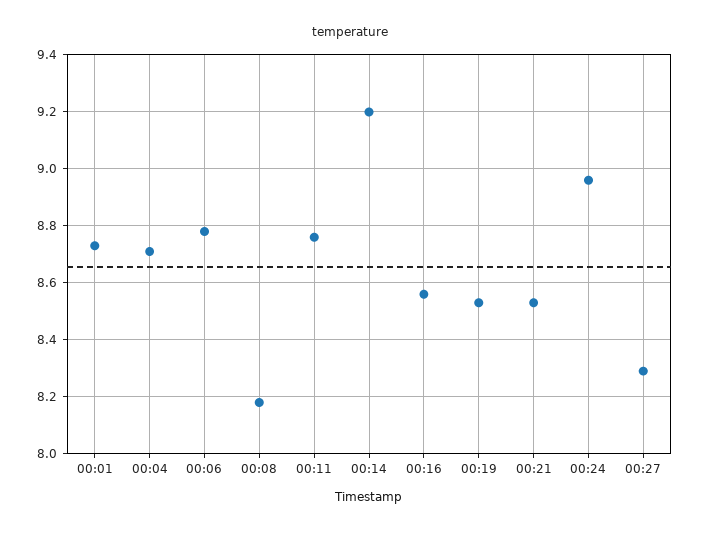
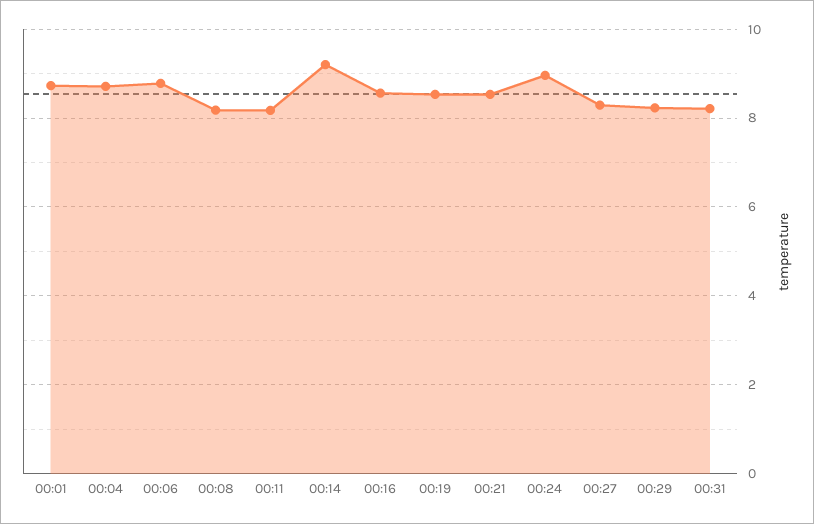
00:11: 8.75 -> 8.2
00:29: none -> 8.2
00:31: none -> 8.2

